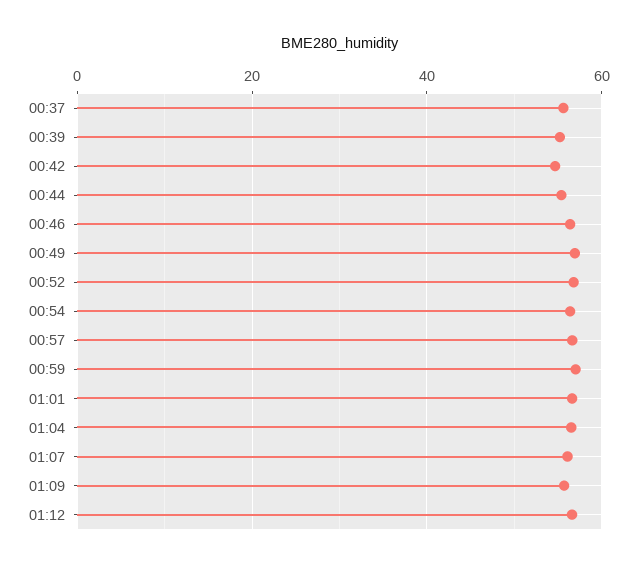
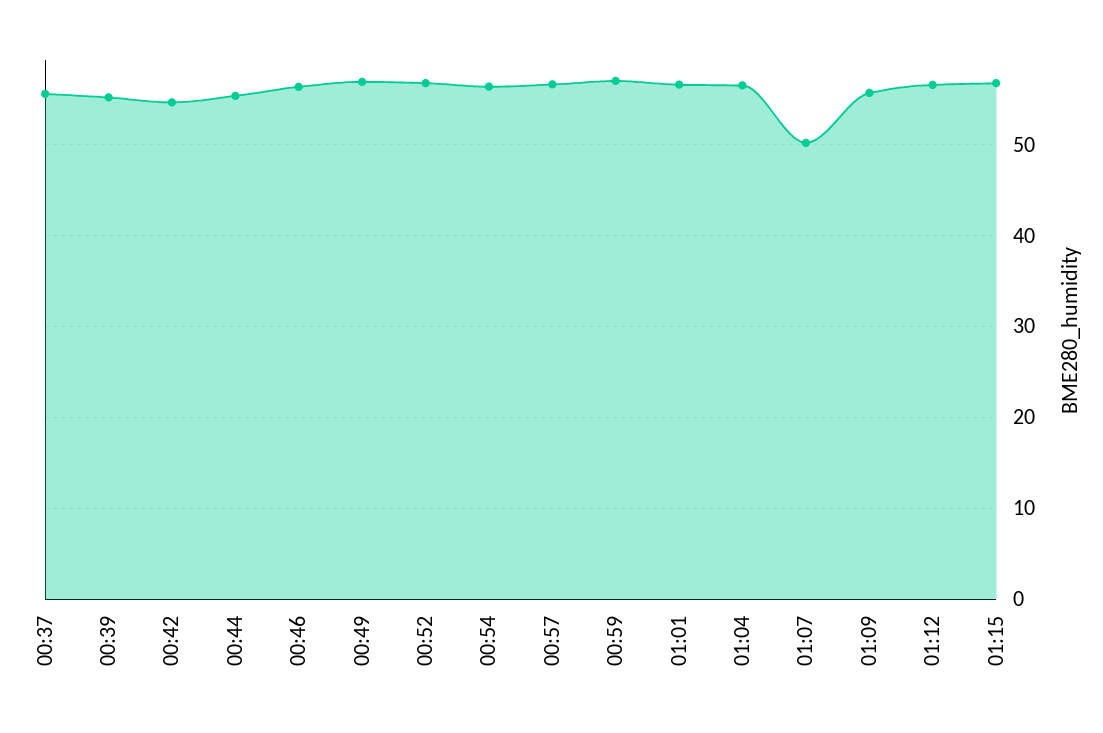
01:07: 56 -> 50
01:15: none -> 57

